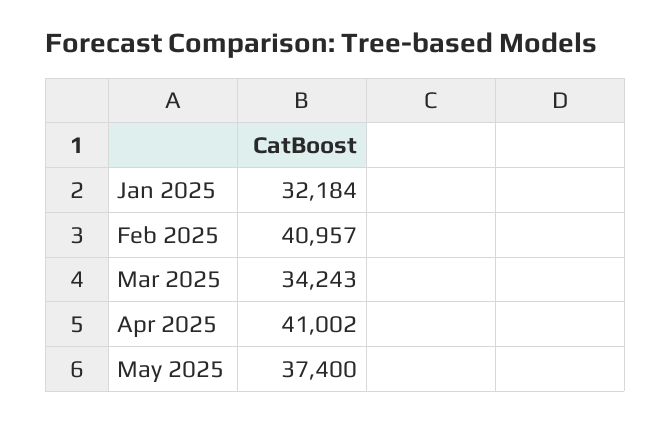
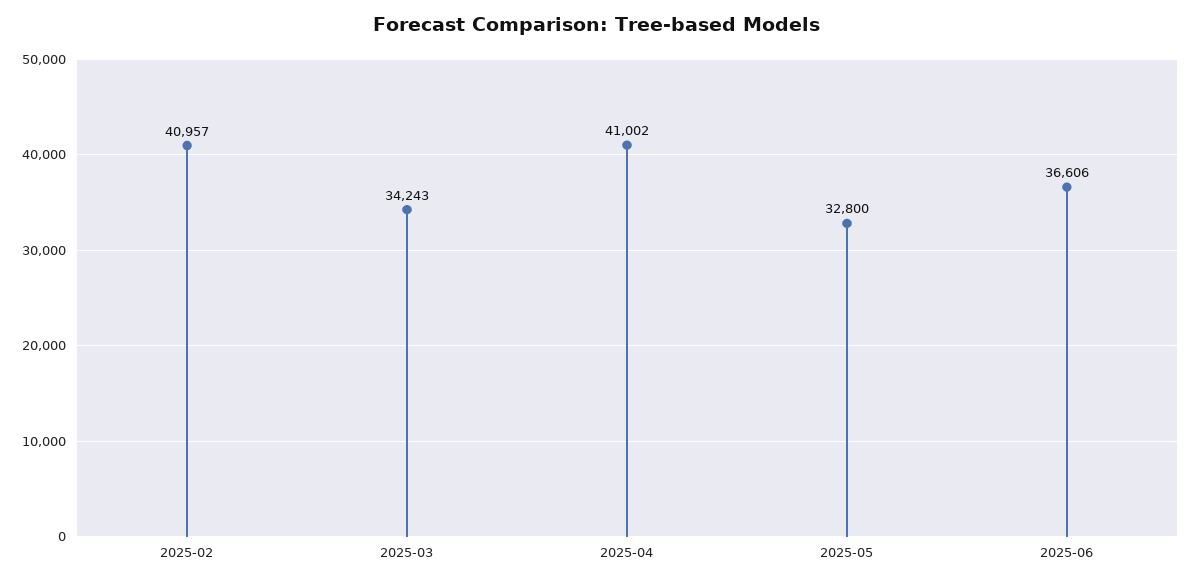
Jan 2025: 32184 -> none
May 2025: 37400 -> 32800
2025-06: none -> 36606

